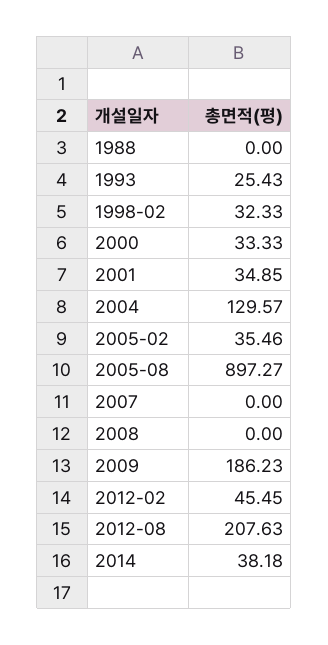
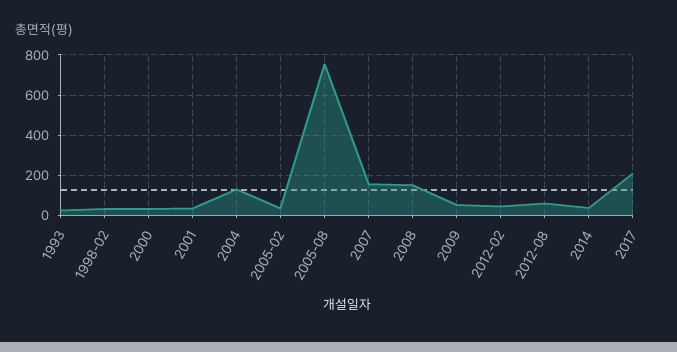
1988: 0 -> none
2005-08: 897.27 -> 750
2007: 0 -> 150
2008: 0 -> 150
2009: 186.23 -> 50
2012-08: 207.63 -> 50
2017: none -> 200

